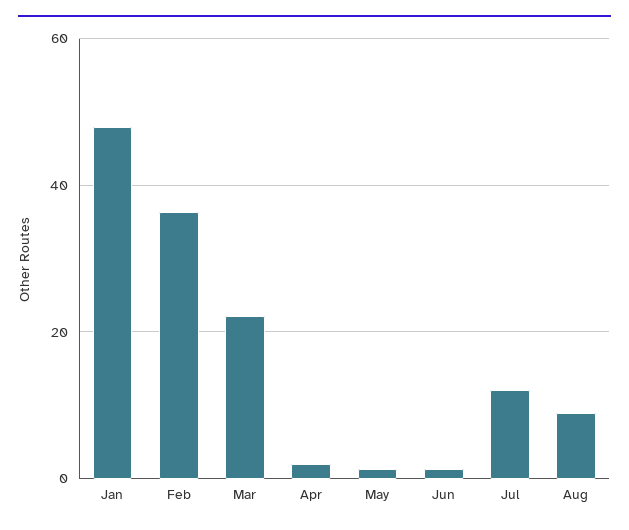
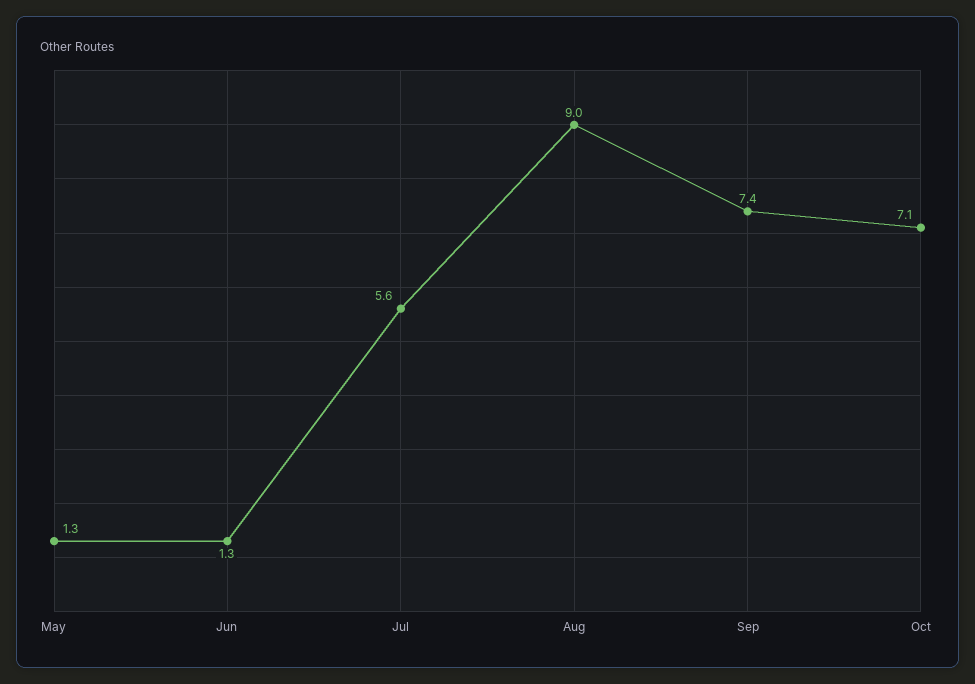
Jan: 48 -> none
Feb: 36 -> none
Mar: 22 -> none
Apr: 2 -> none
Jul: 12 -> 5.6
Sep: none -> 7.4
Oct: none -> 7.1

